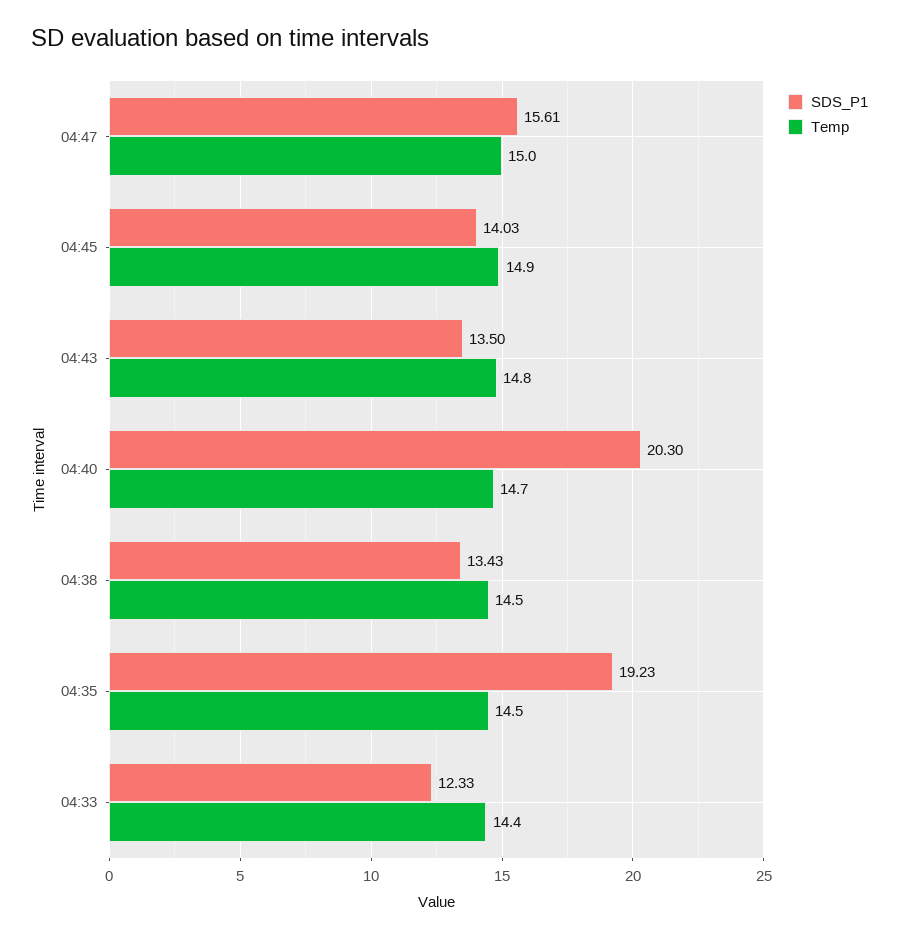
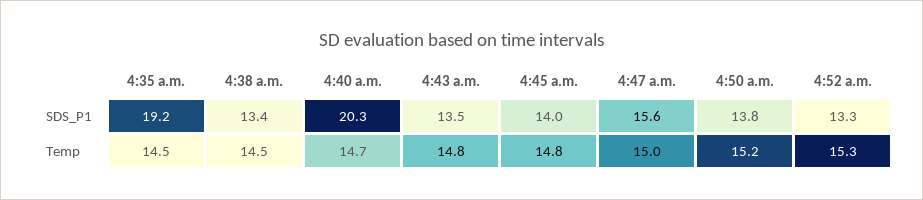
Temp, 04:45: 14.9 -> 14.8
SDS_P1, 04:33: 12.33 -> none
Temp, 04:33: 14.4 -> none
SDS_P1, 4:50 a.m.: none -> 13.8
SDS_P1, 4:52 a.m.: none -> 13.3
Temp, 4:50 a.m.: none -> 15.2
Temp, 4:52 a.m.: none -> 15.3

